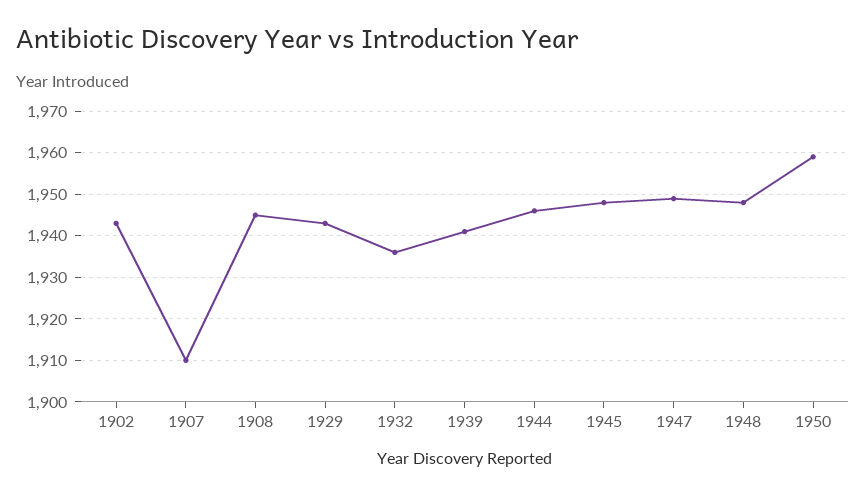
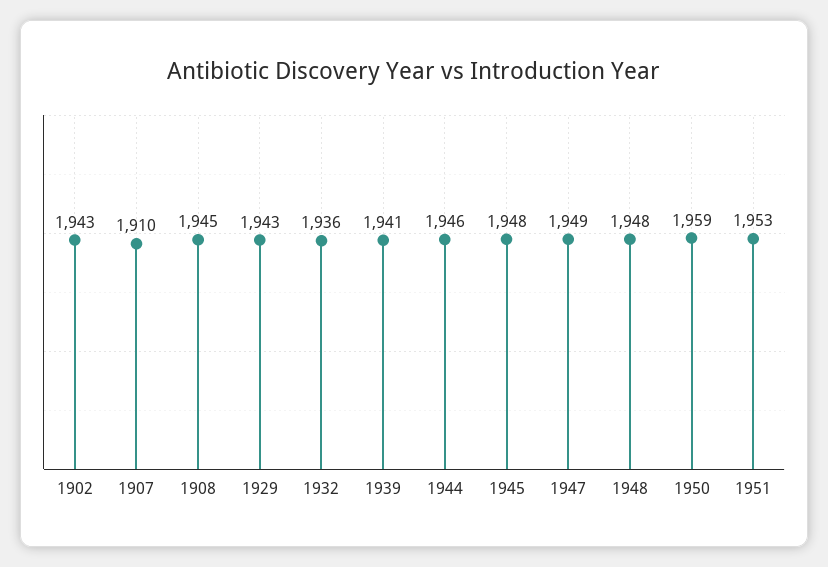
1951: none -> 1953

